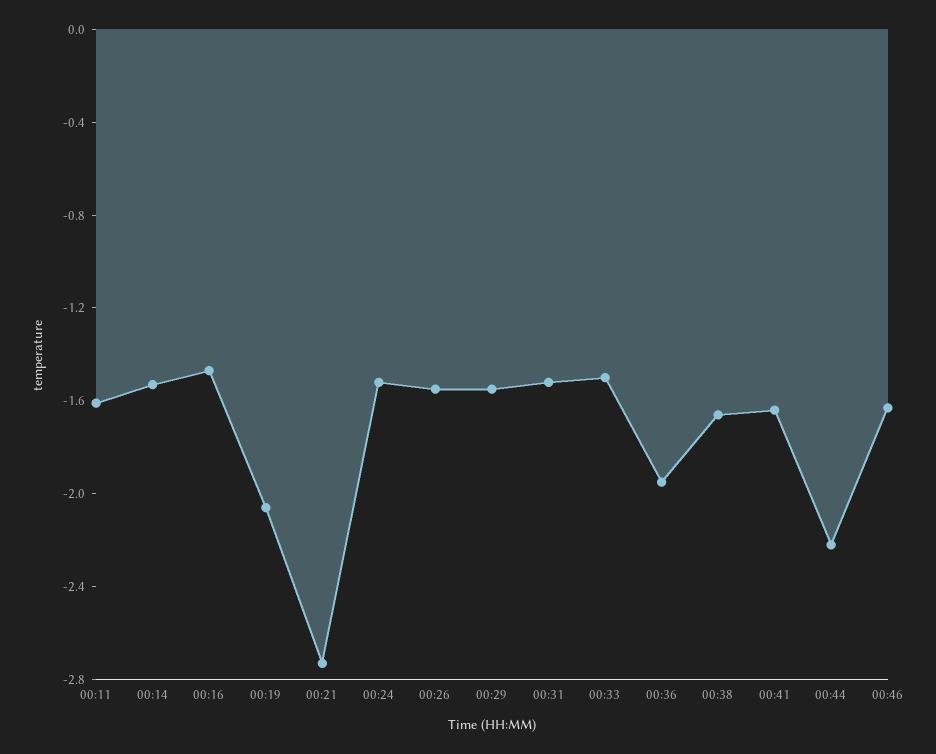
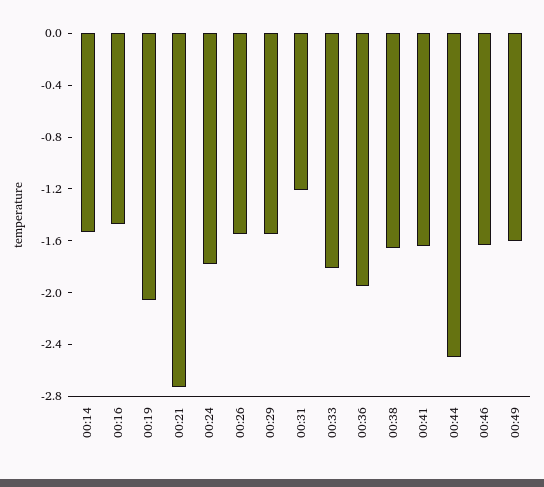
00:11: -1.6 -> none
00:24: -1.5 -> -1.8
00:31: -1.5 -> -1.2
00:33: -1.5 -> -1.8
00:44: -2.2 -> -2.5
00:49: none -> -1.6

